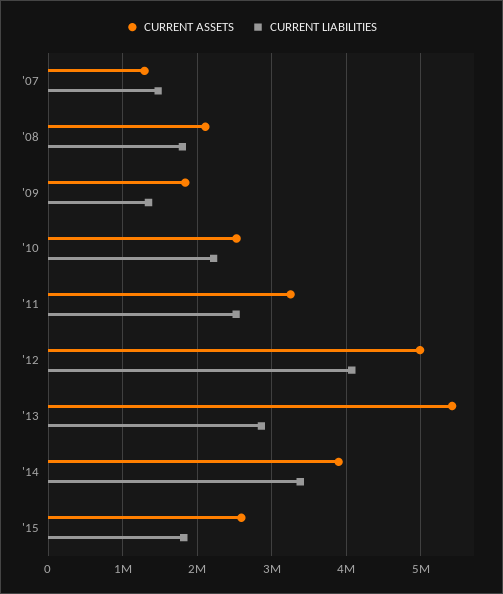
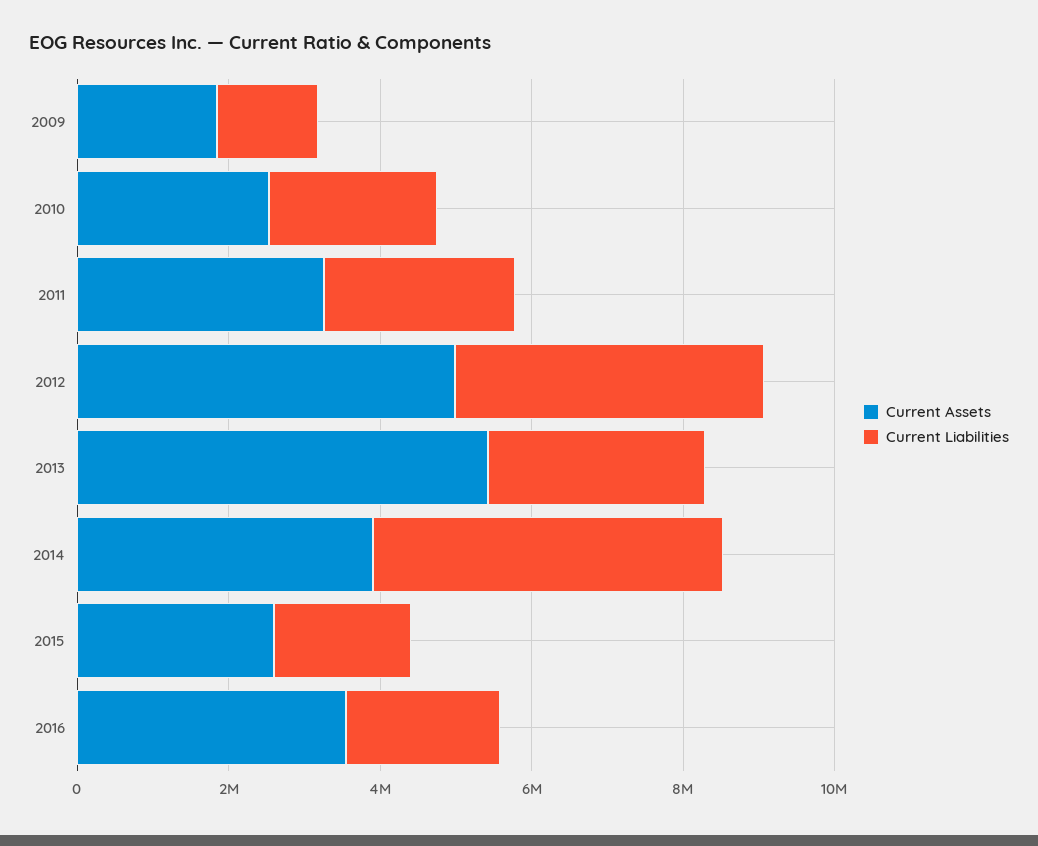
CURRENT ASSETS, '07: 1300000 -> none
CURRENT LIABILITIES, '07: 1500000 -> none
CURRENT ASSETS, '08: 2100000 -> none
CURRENT LIABILITIES, '08: 1800000 -> none
CURRENT LIABILITIES, '14: 3400000 -> 4500000
CURRENT ASSETS, 2016: none -> 3500000
CURRENT LIABILITIES, 2016: none -> 2000000

